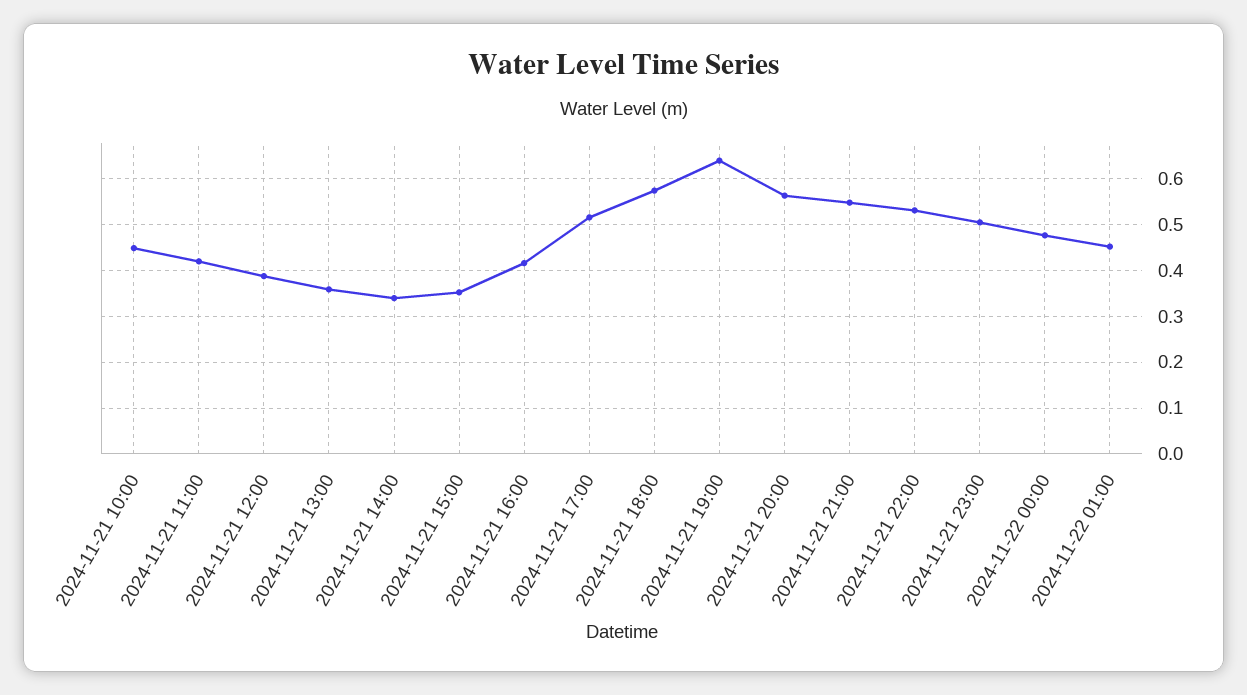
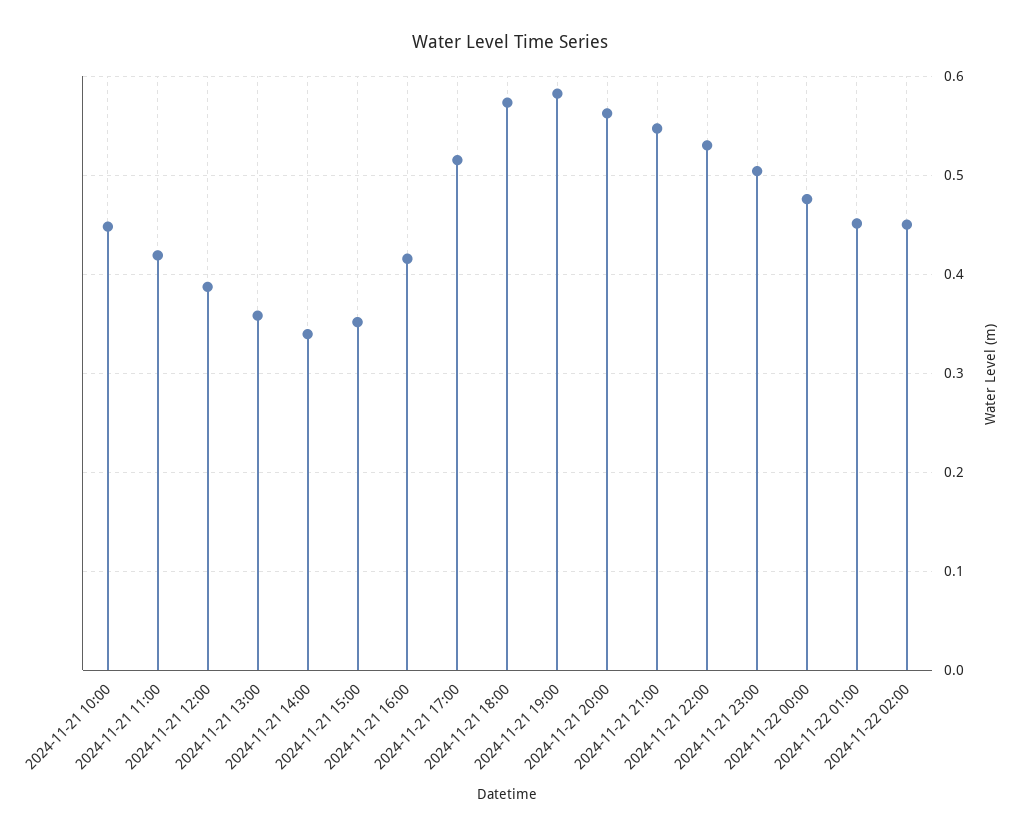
2024-11-21 19:00: 0.64 -> 0.58
2024-11-22 02:00: none -> 0.45

